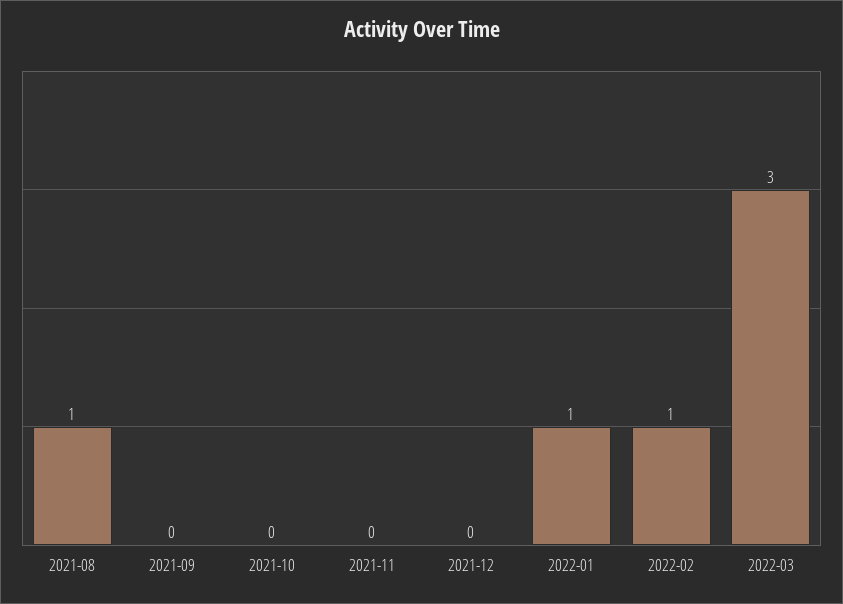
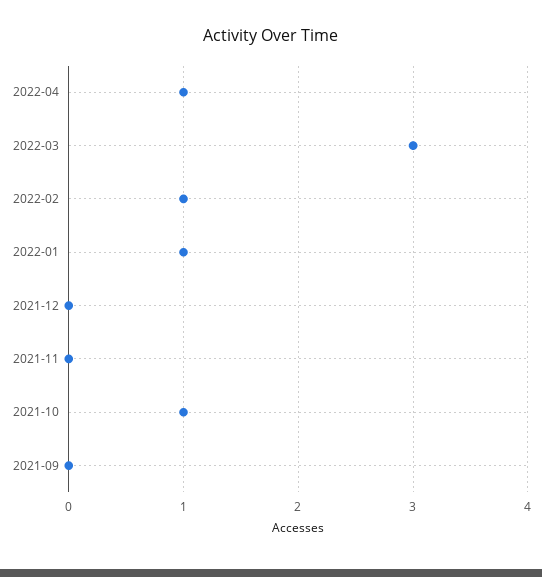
2021-08: 1 -> none
2021-10: 0 -> 1
2022-04: none -> 1

